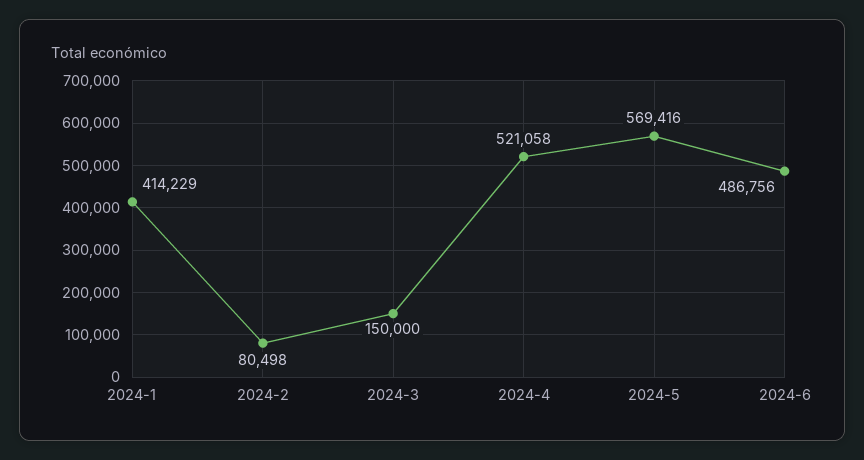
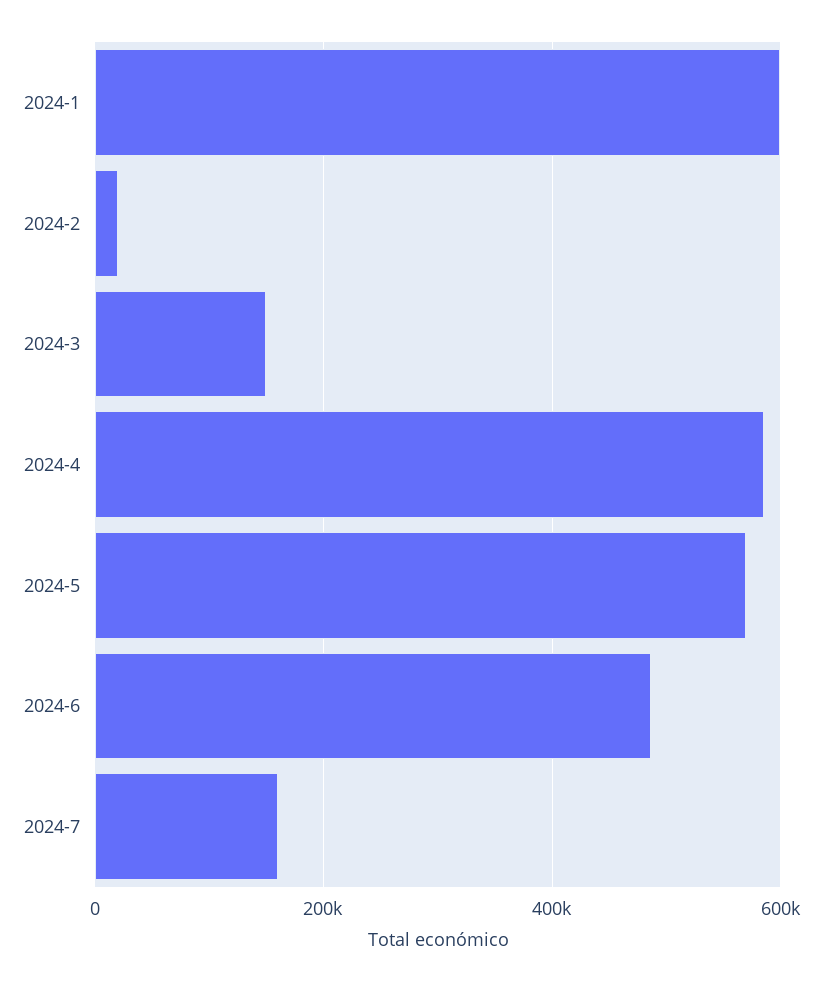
2024-1: 414229 -> 600000
2024-2: 80498 -> 20000
2024-4: 521058 -> 580000
2024-7: none -> 160000

